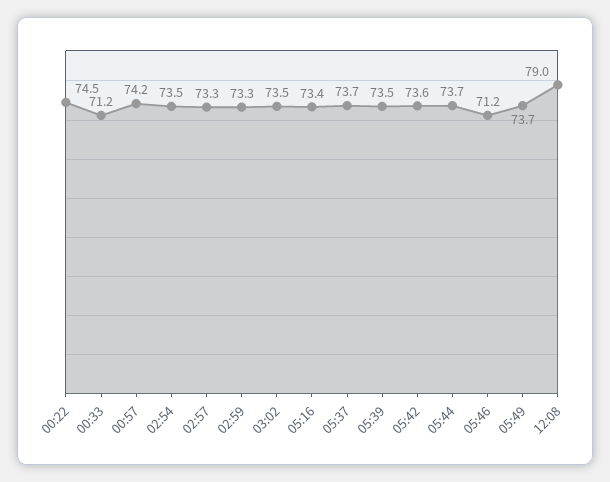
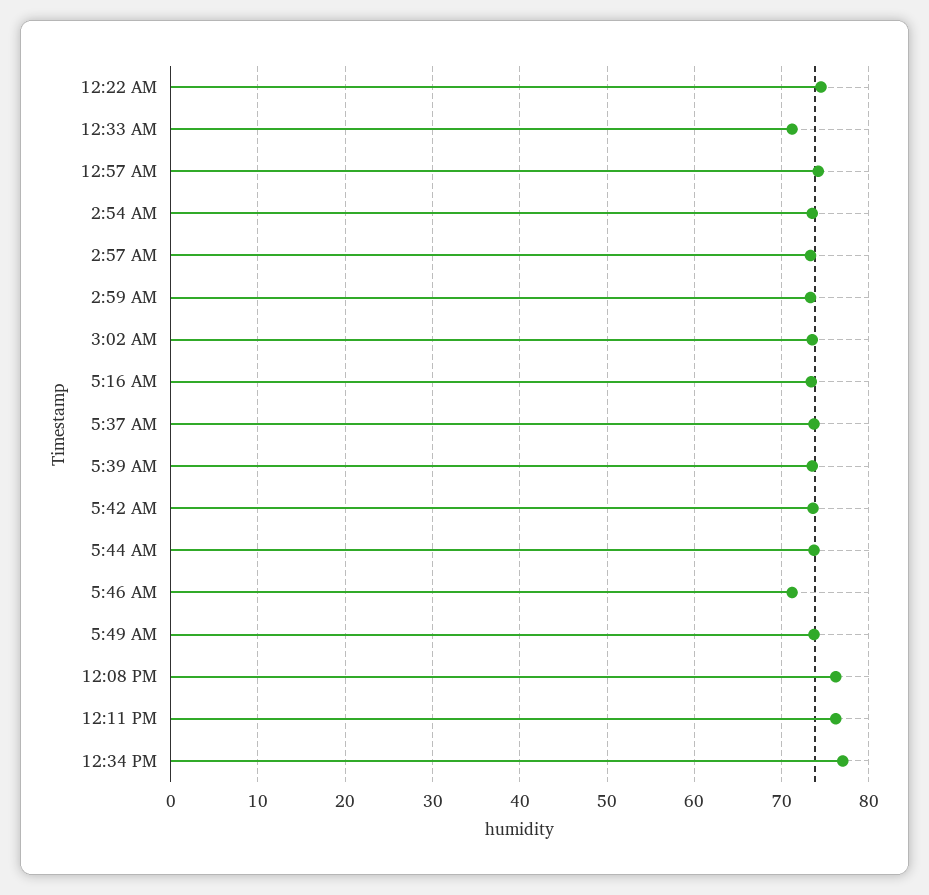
12:08: 79 -> 76
12:11 PM: none -> 76
12:34 PM: none -> 77

